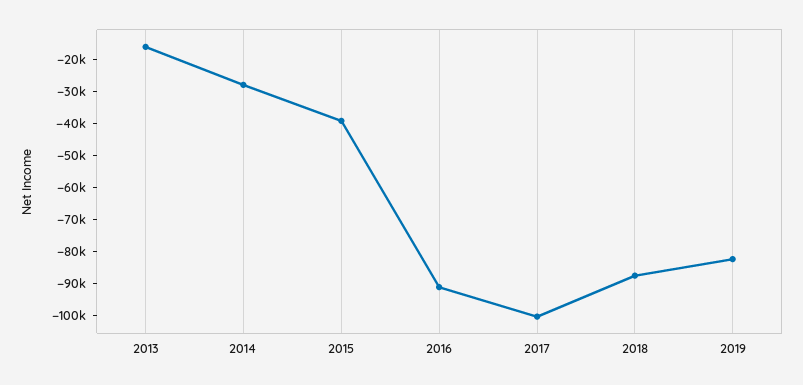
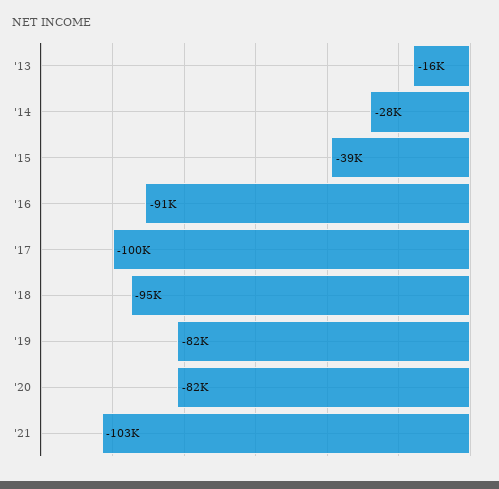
2018: -87500 -> -95000
'20: none -> -82000
'21: none -> -103000

